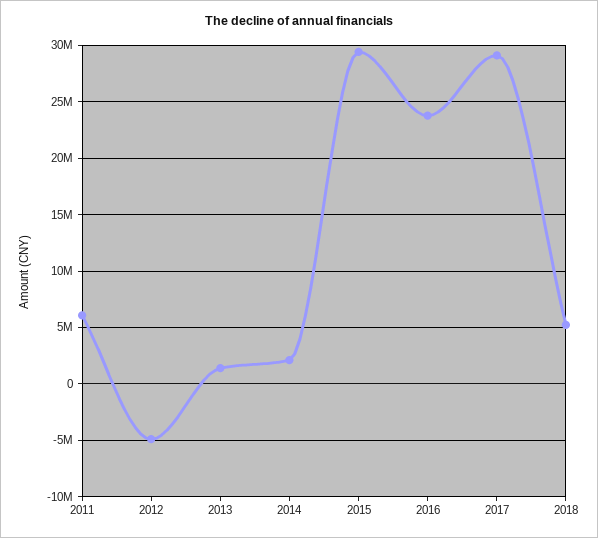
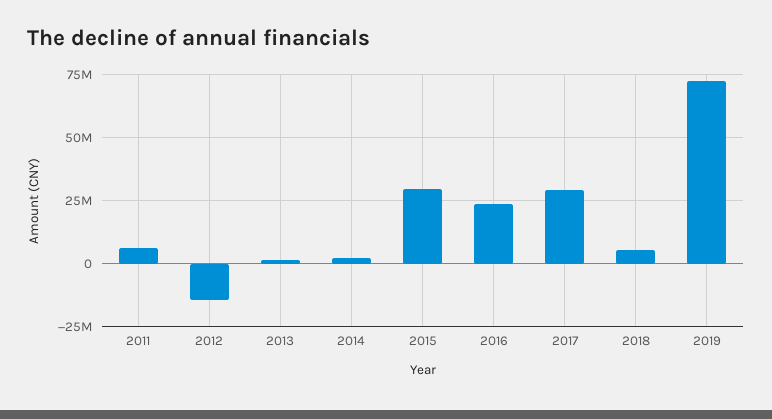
2012: -5000000 -> -15000000
2019: none -> 72500000

